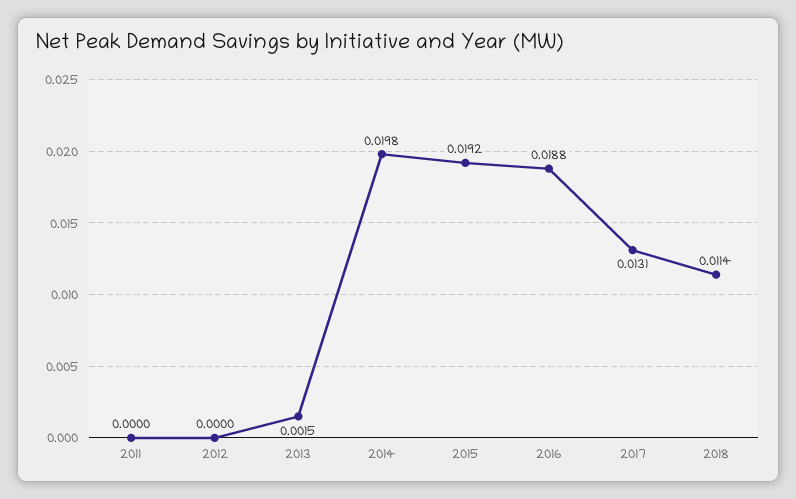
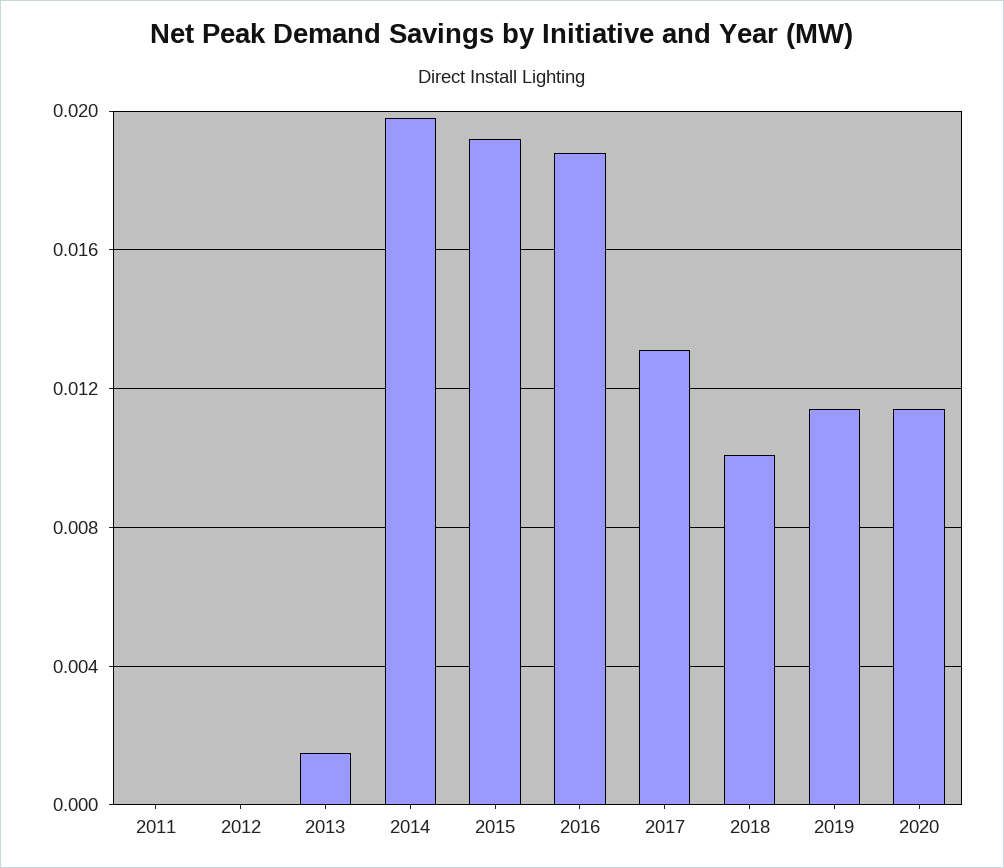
2018: 0.0114 -> 0.01
2019: none -> 0.0115
2020: none -> 0.0115

